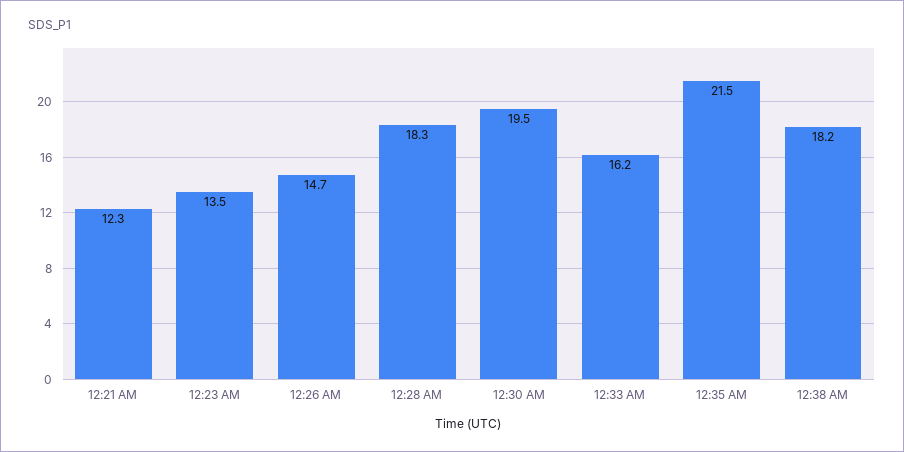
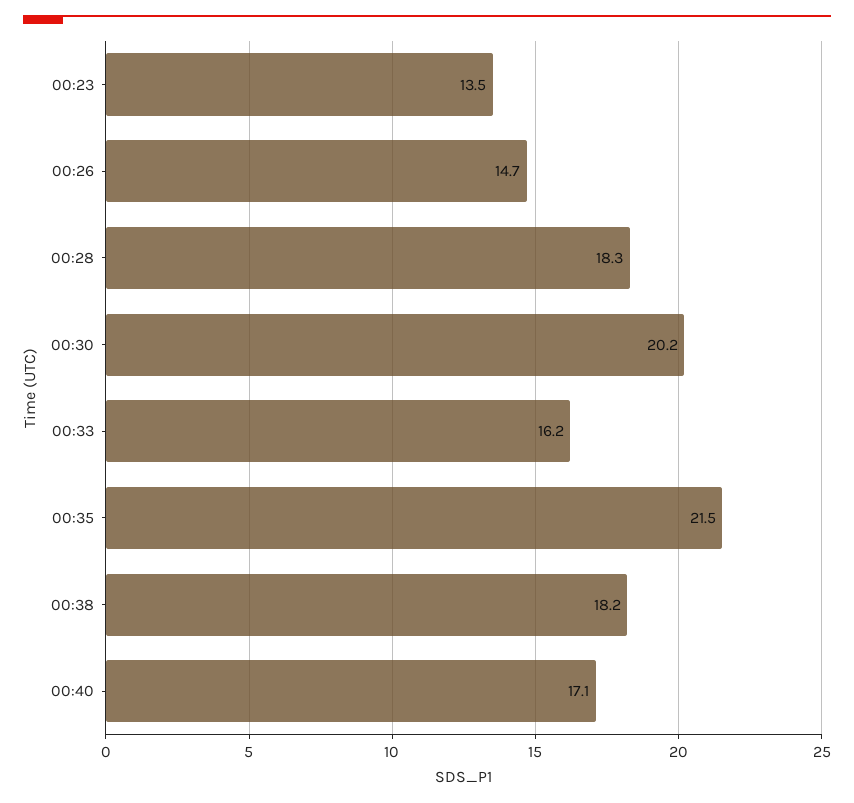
12:21 AM: 12.3 -> none
12:30 AM: 19.5 -> 20.2
00:40: none -> 17.1

